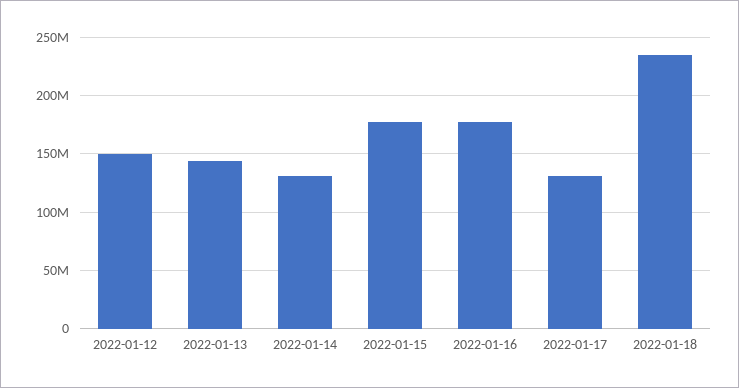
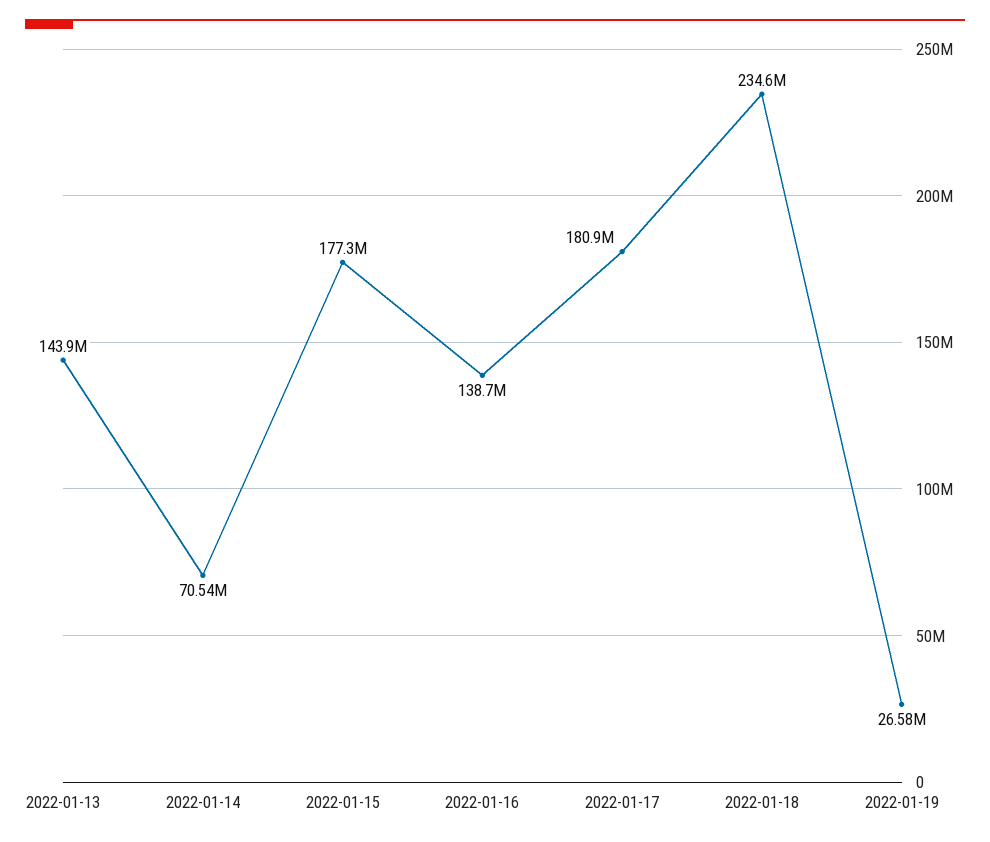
2022-01-12: 150000000 -> none
2022-01-14: 130000000 -> 70540000
2022-01-16: 180000000 -> 138700000
2022-01-17: 130000000 -> 180900000
2022-01-19: none -> 26580000

